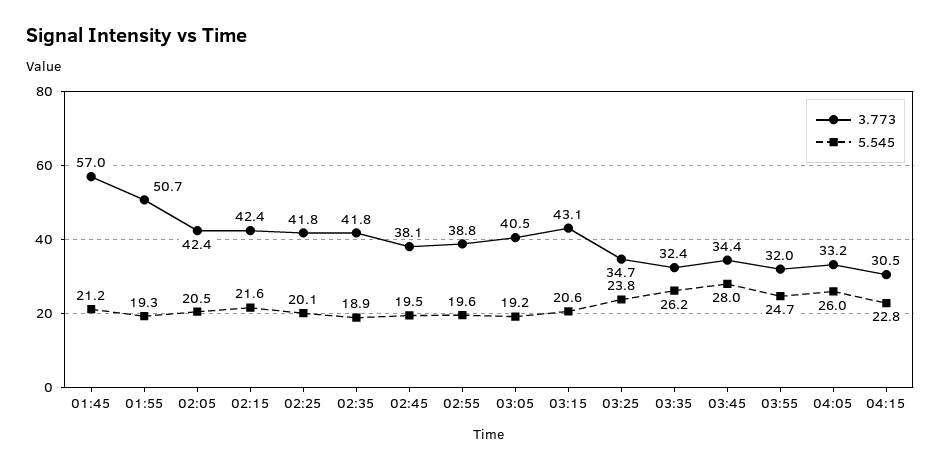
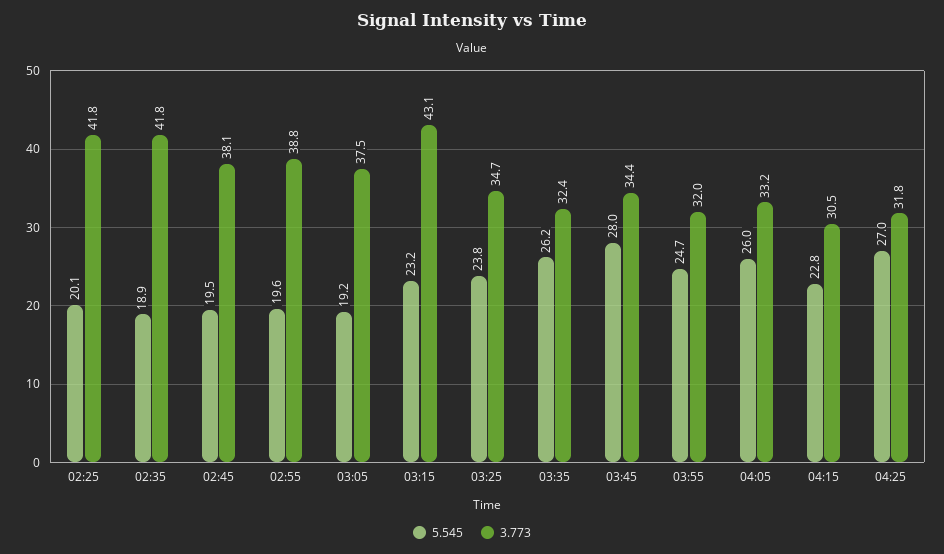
3.773, 01:45: 57 -> none
5.545, 01:45: 21.2 -> none
3.773, 01:55: 50.7 -> none
5.545, 01:55: 19.3 -> none
3.773, 02:05: 42.4 -> none
5.545, 02:05: 20.5 -> none
3.773, 02:15: 42.4 -> none
5.545, 02:15: 21.6 -> none
3.773, 03:05: 40.5 -> 37.5
5.545, 03:15: 20.6 -> 23.2
5.545, 04:25: none -> 27
3.773, 04:25: none -> 31.8

